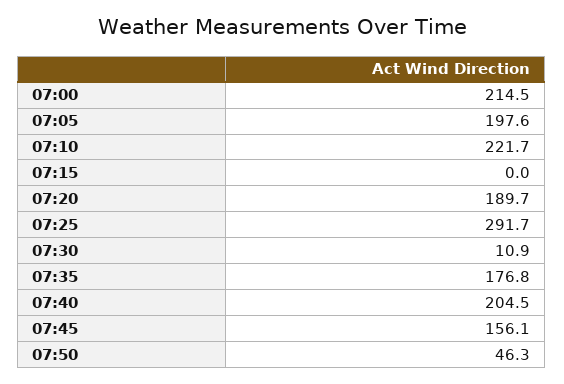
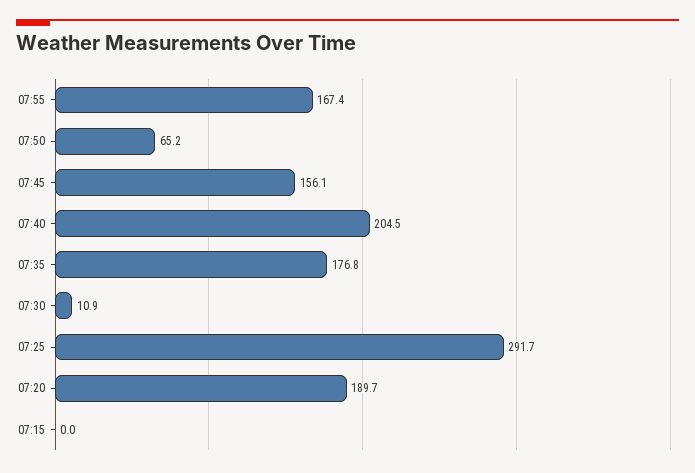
07:00: 214.5 -> none
07:05: 197.6 -> none
07:10: 221.7 -> none
07:50: 46.3 -> 65.2
07:55: none -> 167.4

